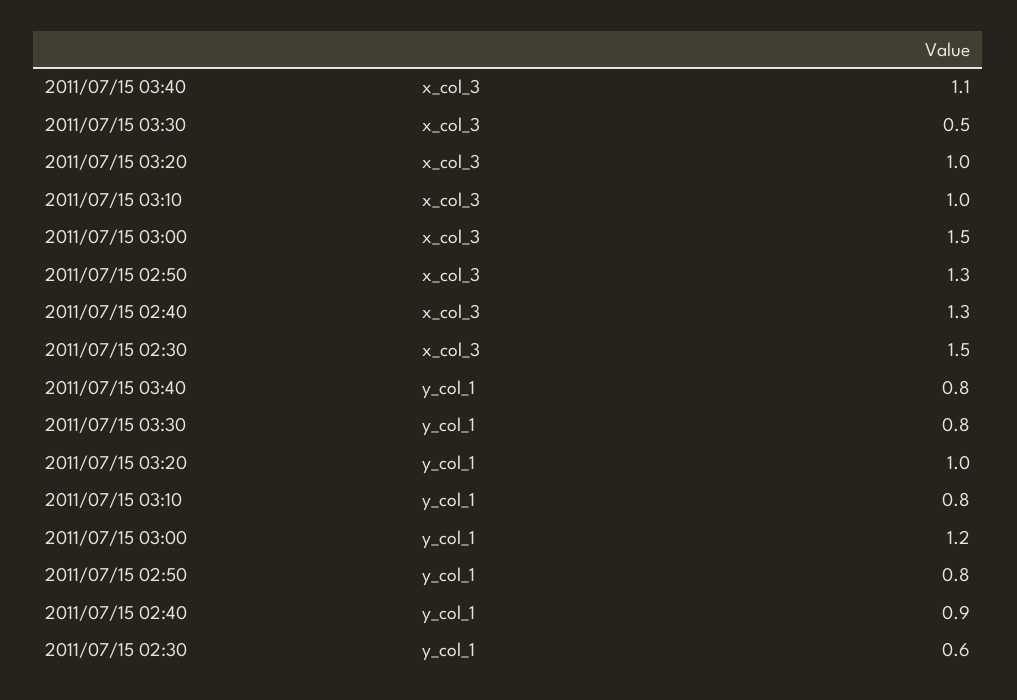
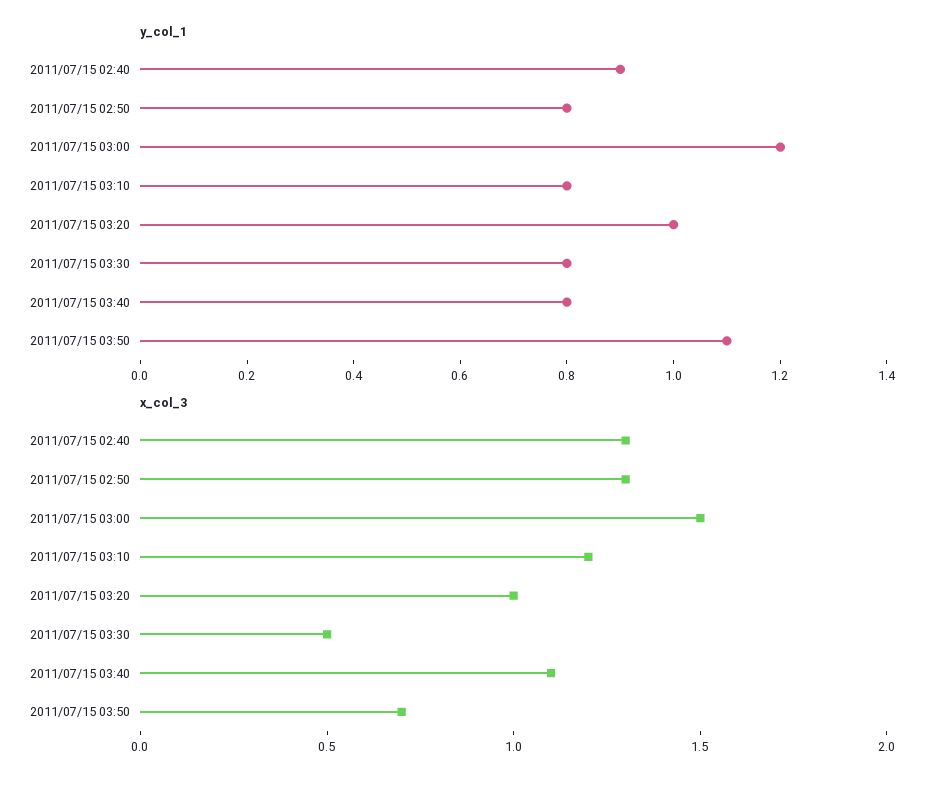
x_col_3, 2011/07/15 03:10: 1 -> 1.2
x_col_3, 2011/07/15 02:30: 1.5 -> none
y_col_1, 2011/07/15 02:30: 0.6 -> none
y_col_1, 2011/07/15 03:50: none -> 1.1
x_col_3, 2011/07/15 03:50: none -> 0.7

